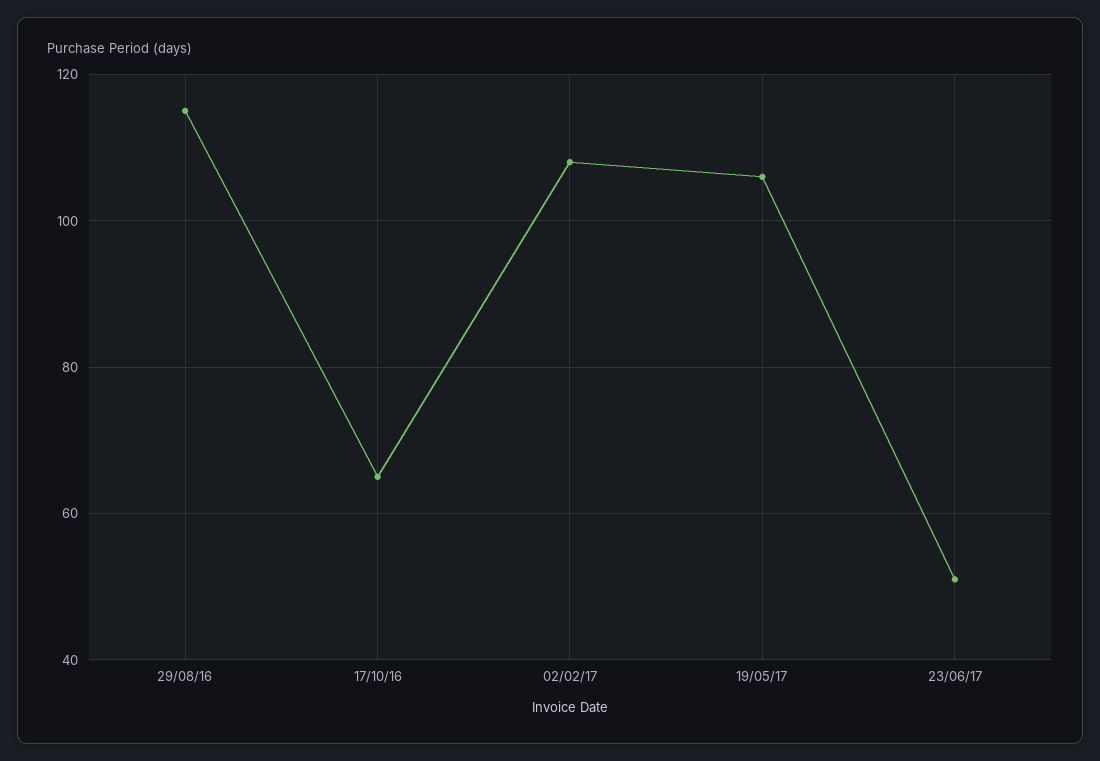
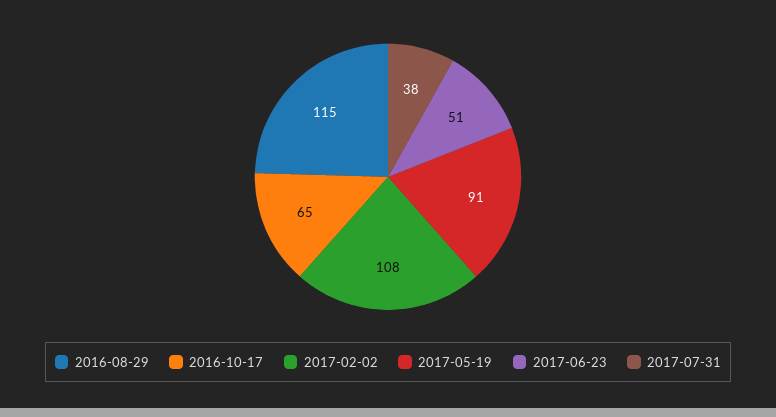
19/05/17: 105 -> 91
2017-07-31: none -> 38

